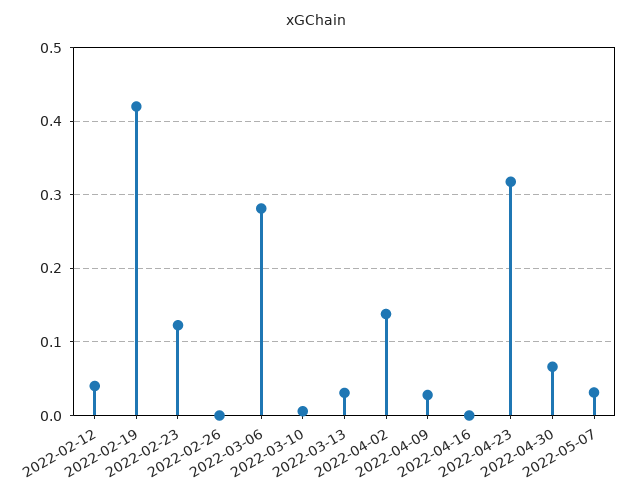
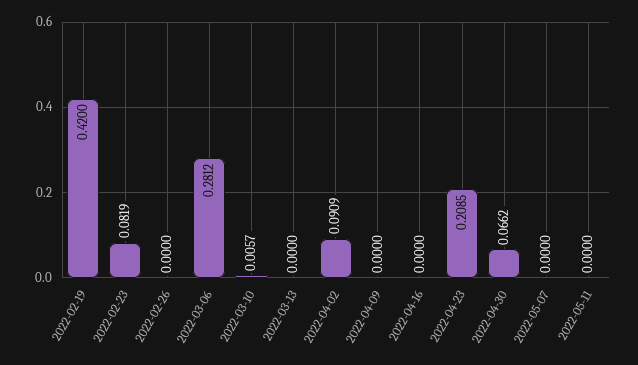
2022-02-12: 0.04 -> none
2022-02-23: 0.12 -> 0.0819
2022-03-13: 0.03 -> 0
2022-04-02: 0.14 -> 0.0909
2022-04-09: 0.03 -> 0
2022-04-23: 0.32 -> 0.2085
2022-05-07: 0.03 -> 0
2022-05-11: none -> 0

